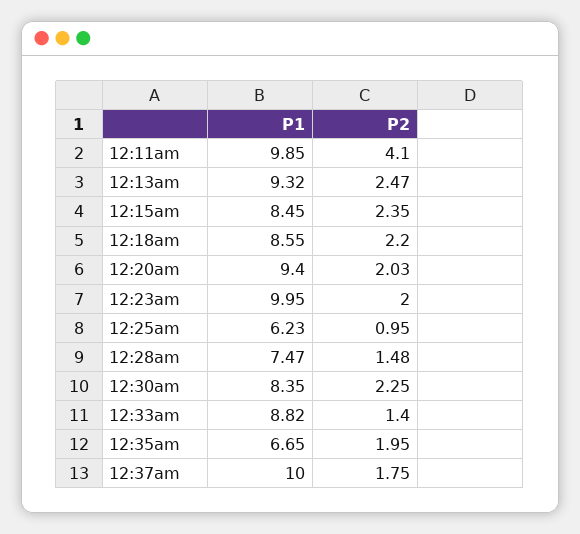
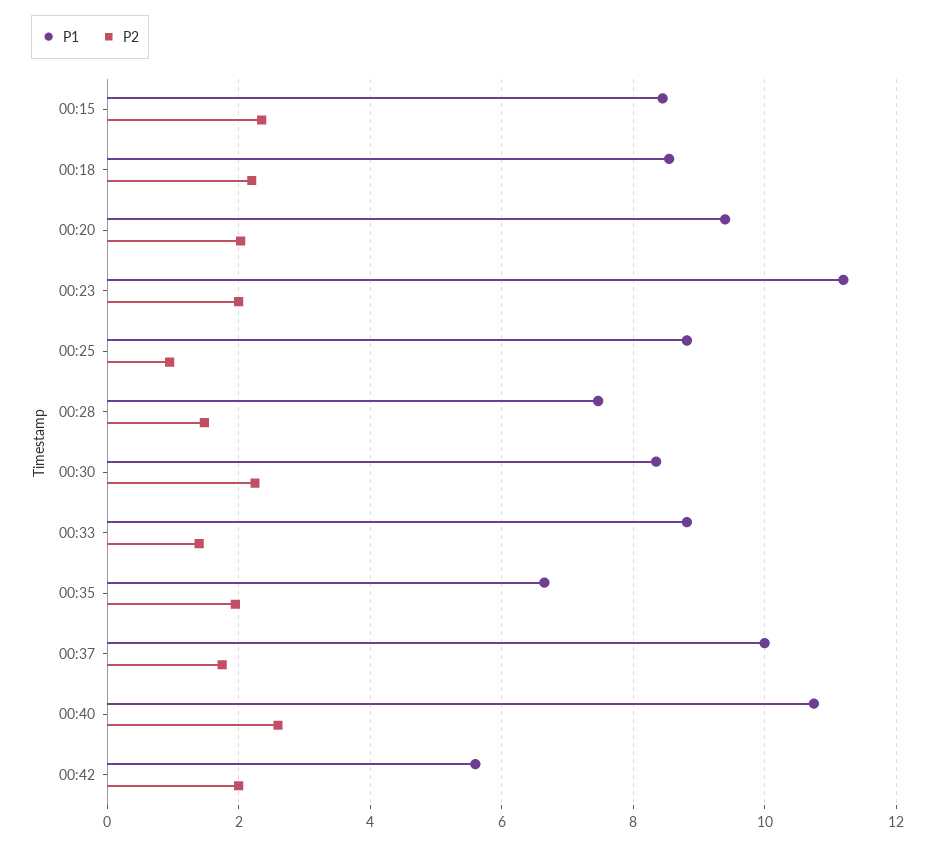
P1, 12:11am: 9.85 -> none
P2, 12:11am: 4.1 -> none
P1, 12:13am: 9.32 -> none
P2, 12:13am: 2.47 -> none
P1, 12:23am: 9.95 -> 11.2
P1, 12:25am: 6.23 -> 8.8
P1, 00:40: none -> 10.8
P2, 00:40: none -> 2.6
P1, 00:42: none -> 5.6
P2, 00:42: none -> 2

